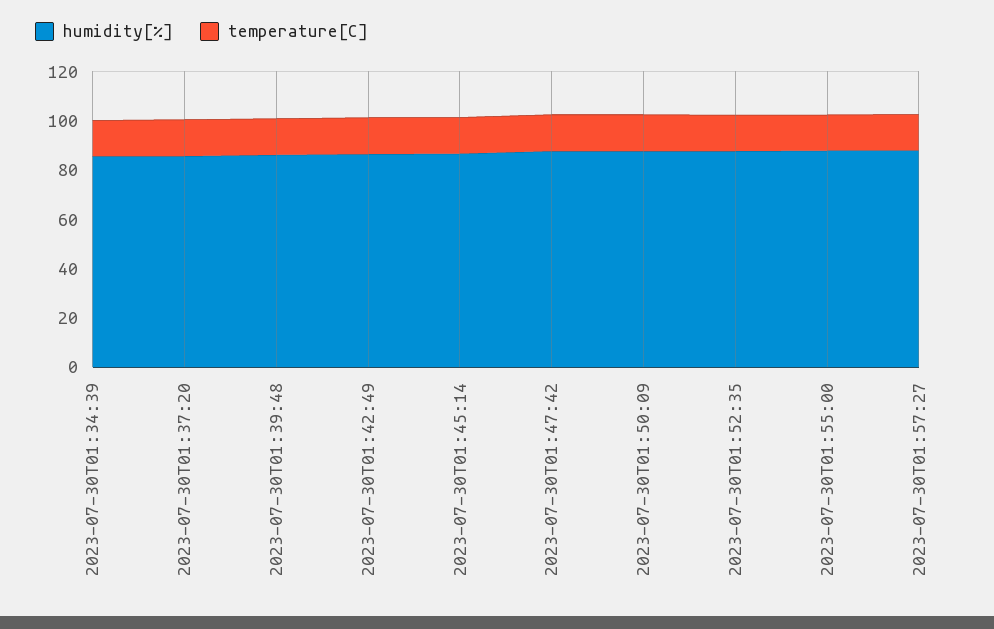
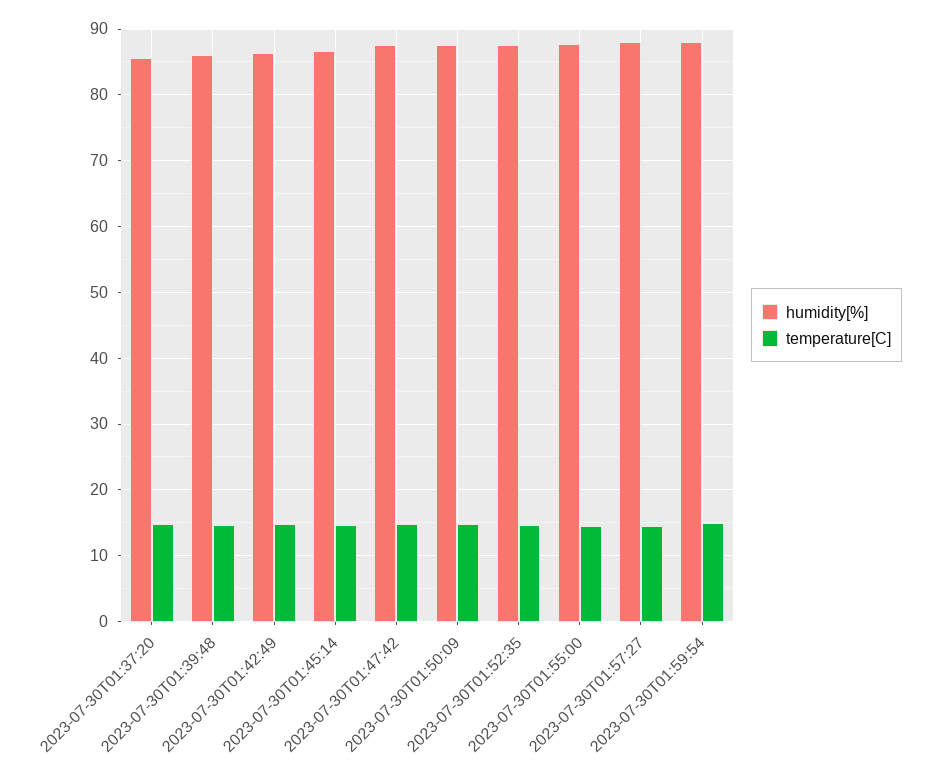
humidity[%], 2023-07-30T01:34:39: 85 -> none
temperature[C], 2023-07-30T01:34:39: 15 -> none
humidity[%], 2023-07-30T01:59:54: none -> 88
temperature[C], 2023-07-30T01:59:54: none -> 15

